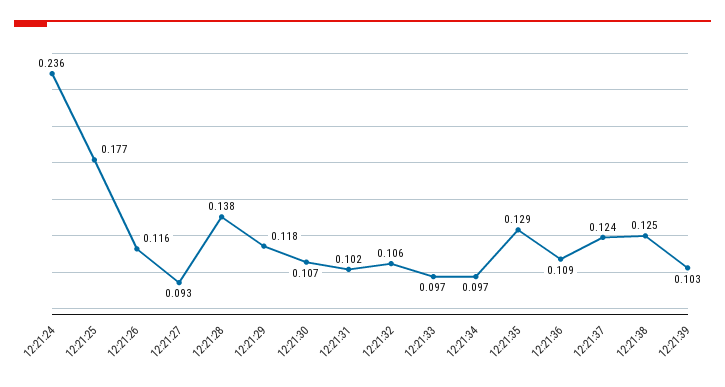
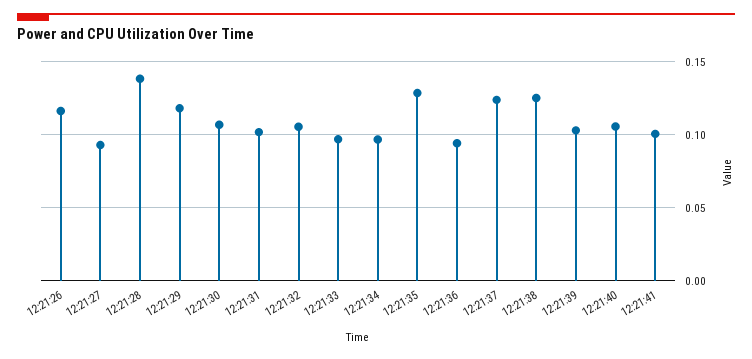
12:21:24: 0.236 -> none
12:21:25: 0.177 -> none
12:21:36: 0.109 -> 0.095
12:21:40: none -> 0.105
12:21:41: none -> 0.1

